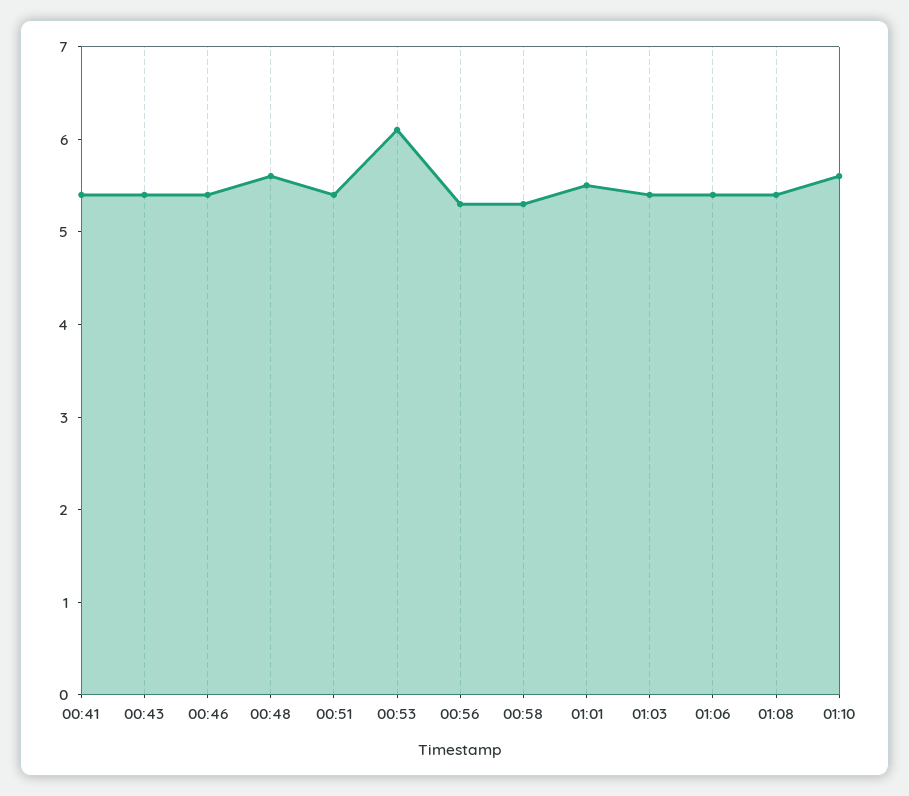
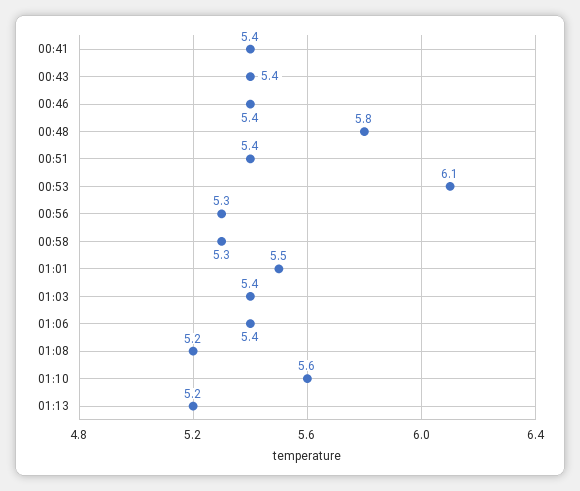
00:48: 5.6 -> 5.8
01:08: 5.4 -> 5.2
01:13: none -> 5.2

